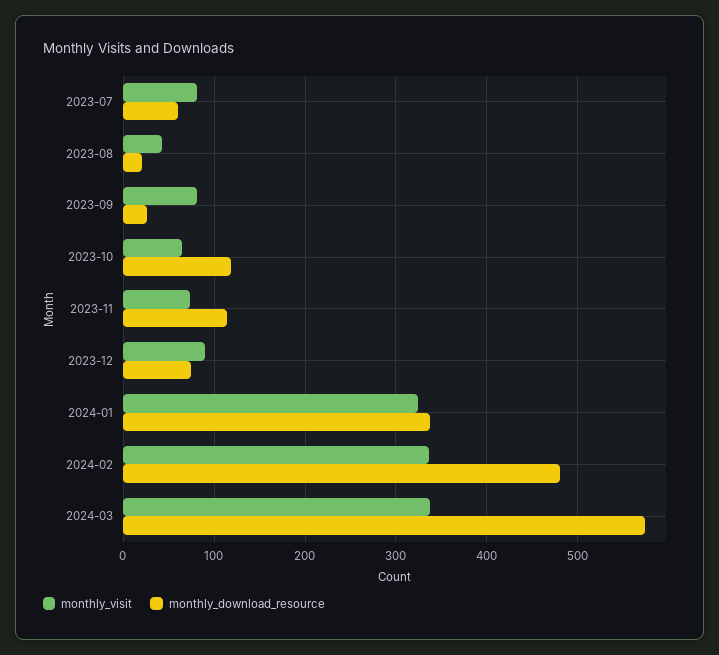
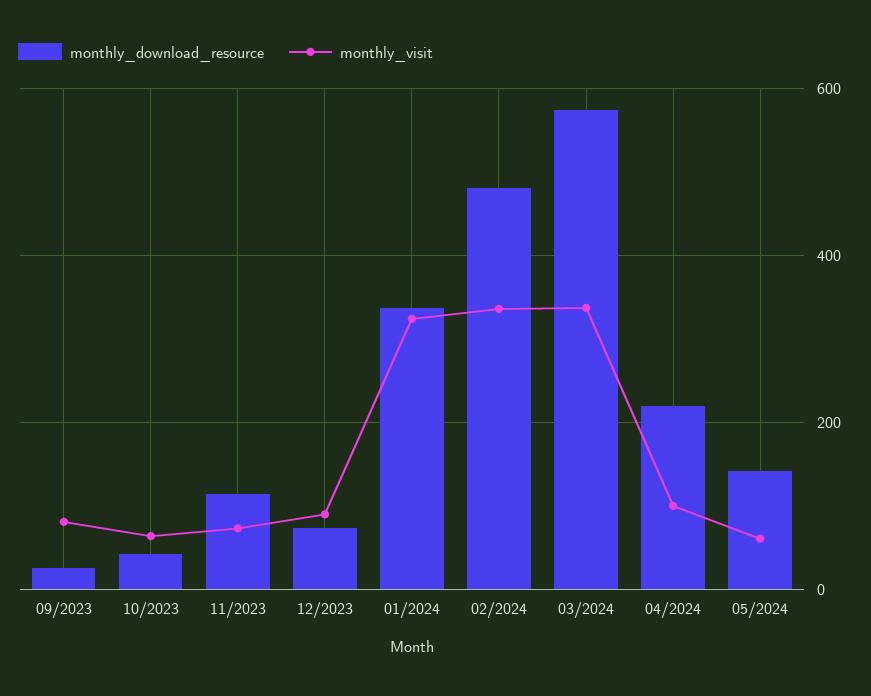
monthly_visit, 2023-07: 80 -> none
monthly_download_resource, 2023-07: 60 -> none
monthly_visit, 2023-08: 40 -> none
monthly_download_resource, 2023-08: 20 -> none
monthly_download_resource, 2023-10: 120 -> 40
monthly_download_resource, 04/2024: none -> 220
monthly_visit, 04/2024: none -> 100
monthly_download_resource, 05/2024: none -> 140
monthly_visit, 05/2024: none -> 60

